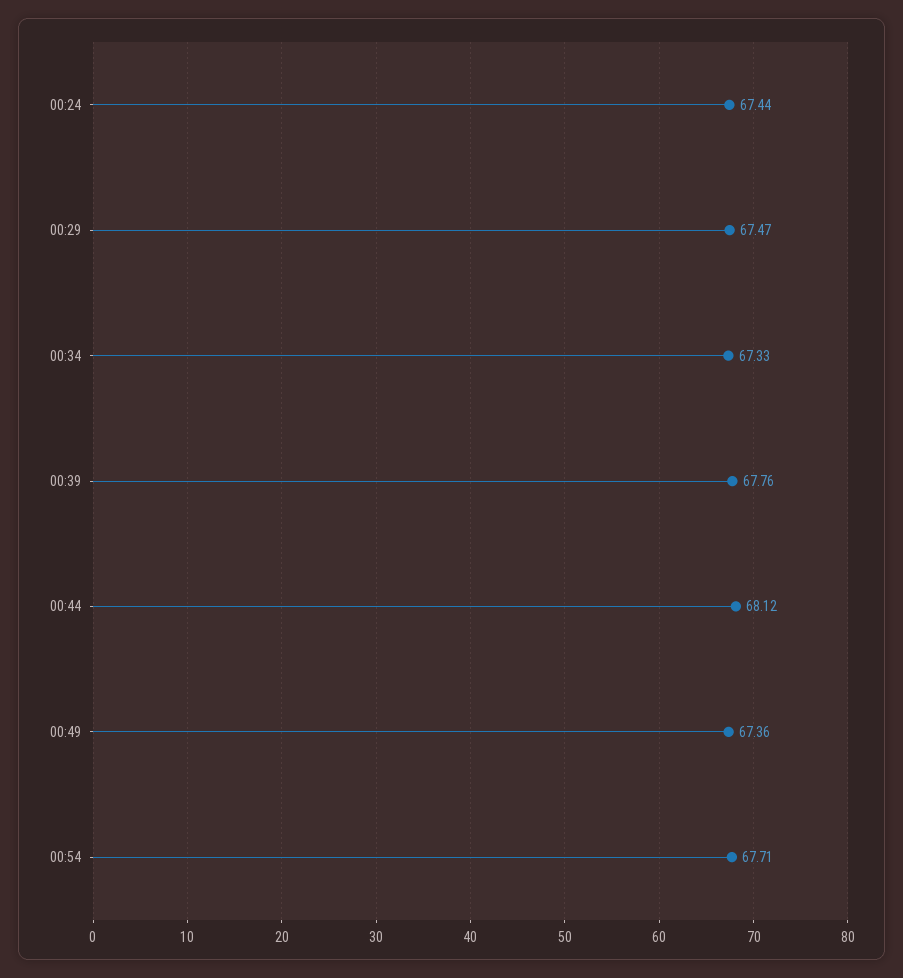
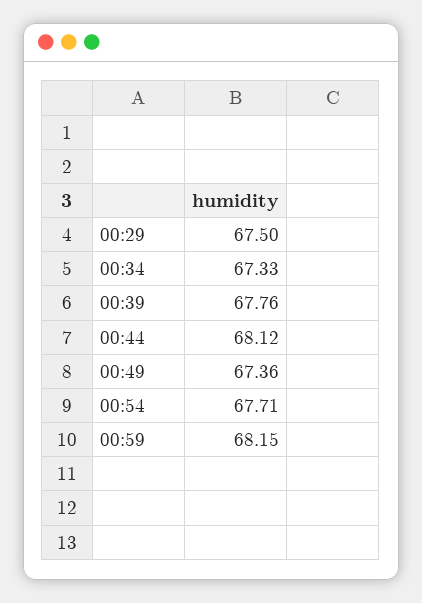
00:24: 67.44 -> none
00:29: 67.47 -> 67.5
00:59: none -> 68.15

